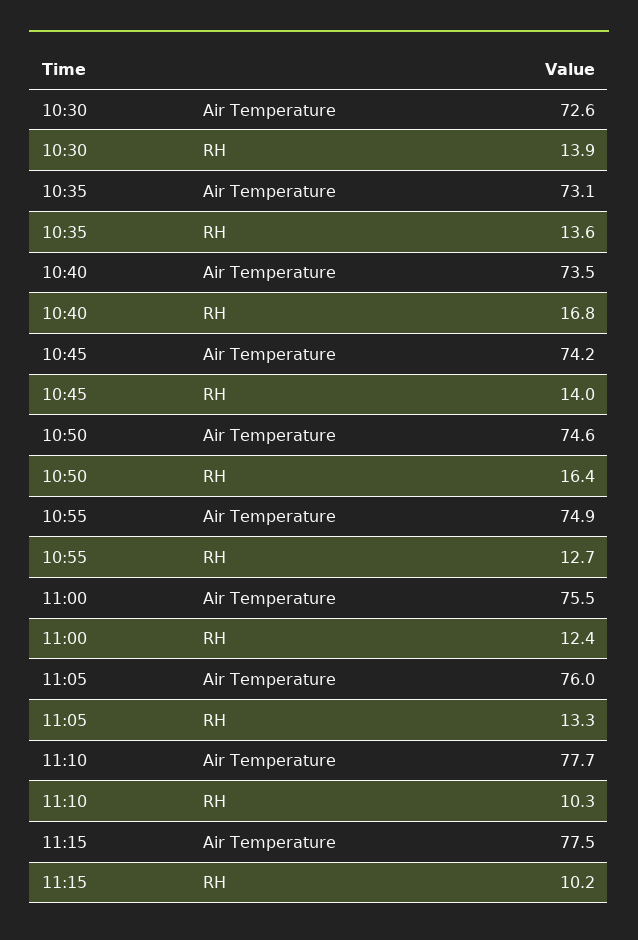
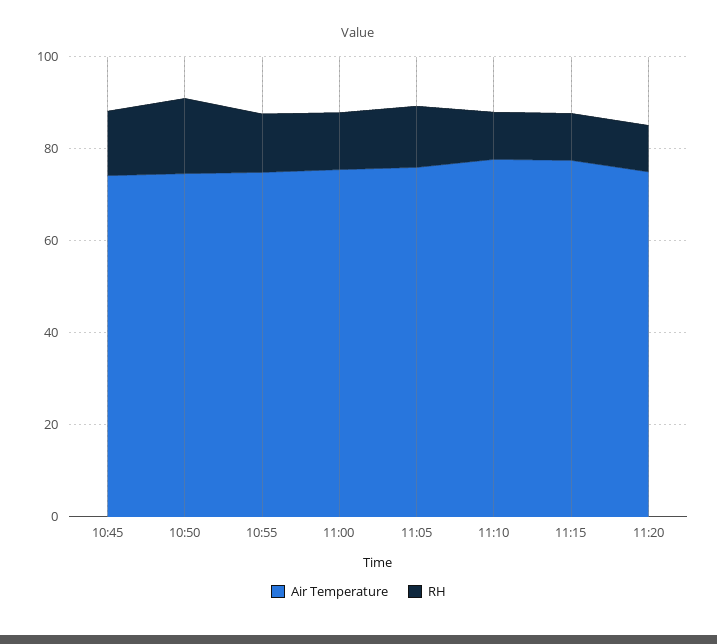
Air Temperature, 10:30: 72.6 -> none
RH, 10:30: 13.9 -> none
Air Temperature, 10:35: 73.1 -> none
RH, 10:35: 13.6 -> none
Air Temperature, 10:40: 73.5 -> none
RH, 10:40: 16.8 -> none
Air Temperature, 11:20: none -> 75
RH, 11:20: none -> 10

